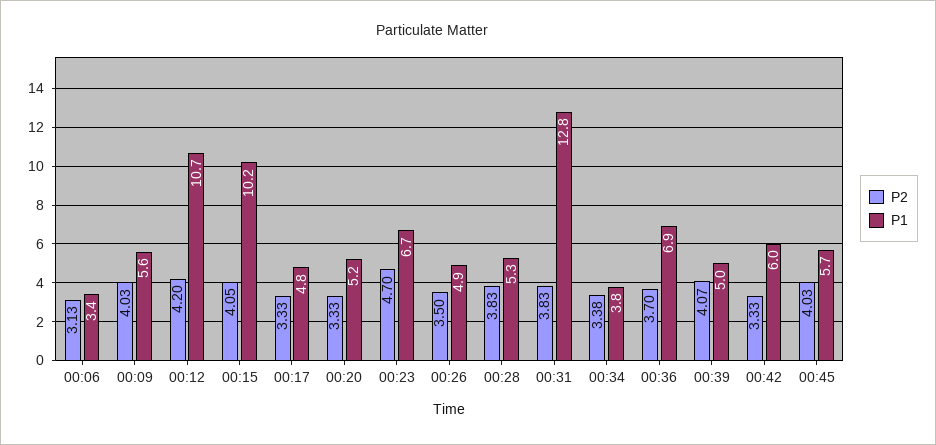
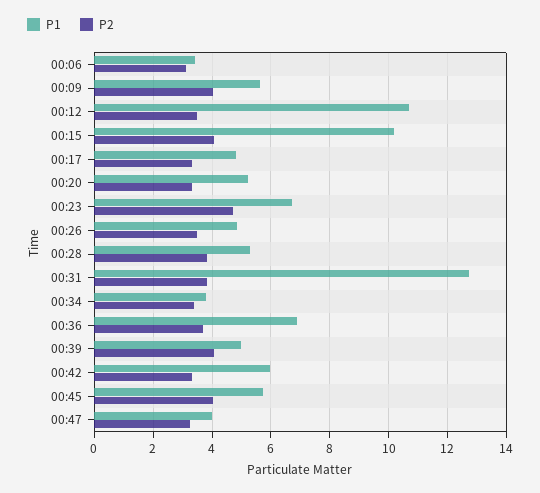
P2, 00:12: 4.2 -> 3.5
P1, 00:47: none -> 4
P2, 00:47: none -> 3.25

